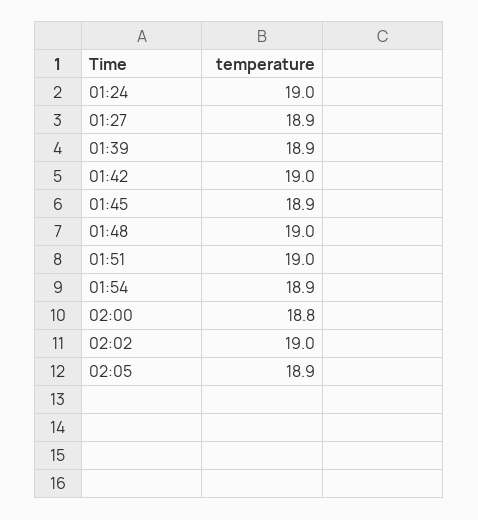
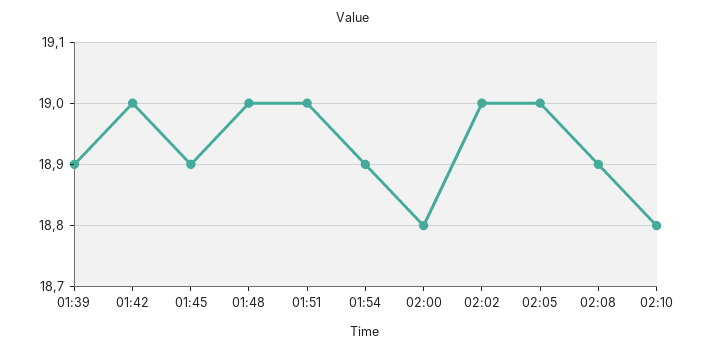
01:24: 19 -> none
01:27: 18.9 -> none
02:05: 18.9 -> 19
02:08: none -> 18.9
02:10: none -> 18.8

